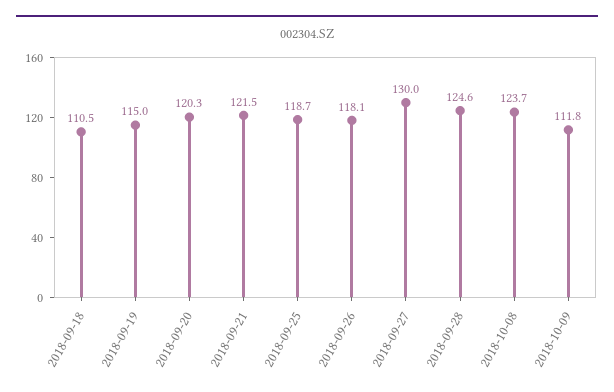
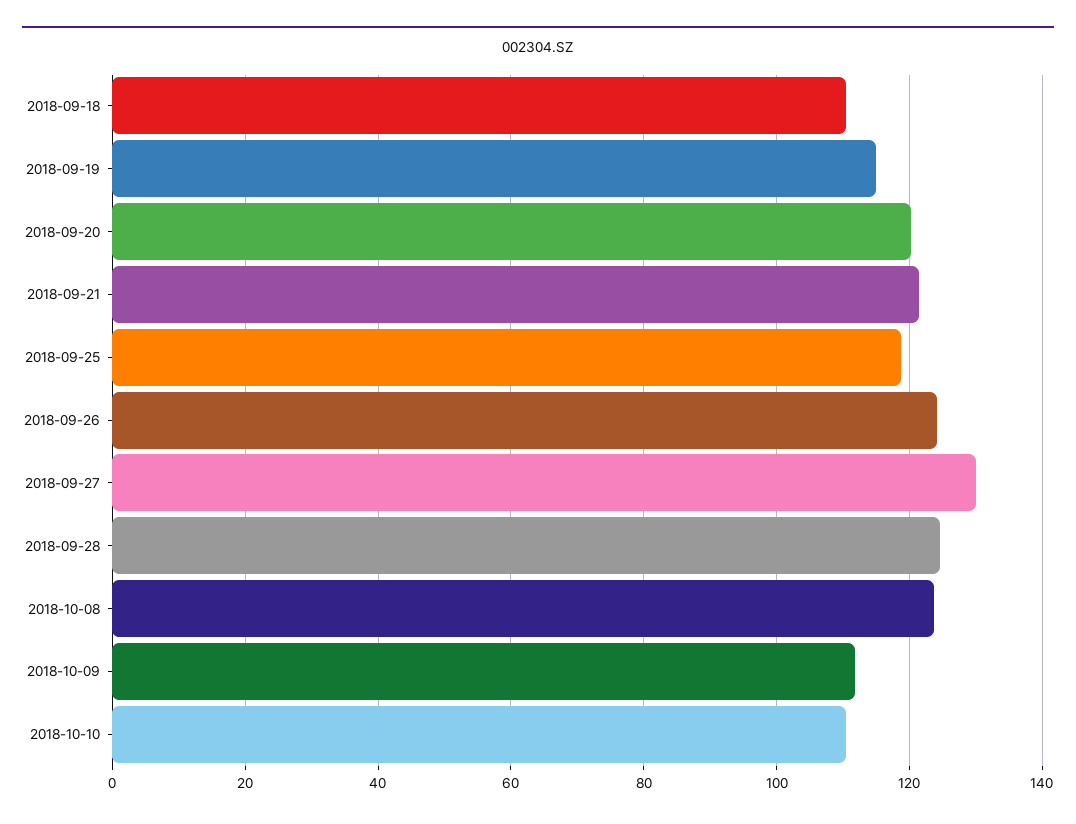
2018-09-26: 118.1 -> 124
2018-10-10: none -> 110

